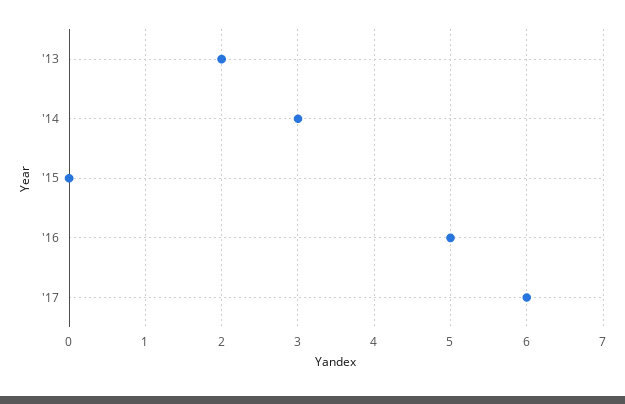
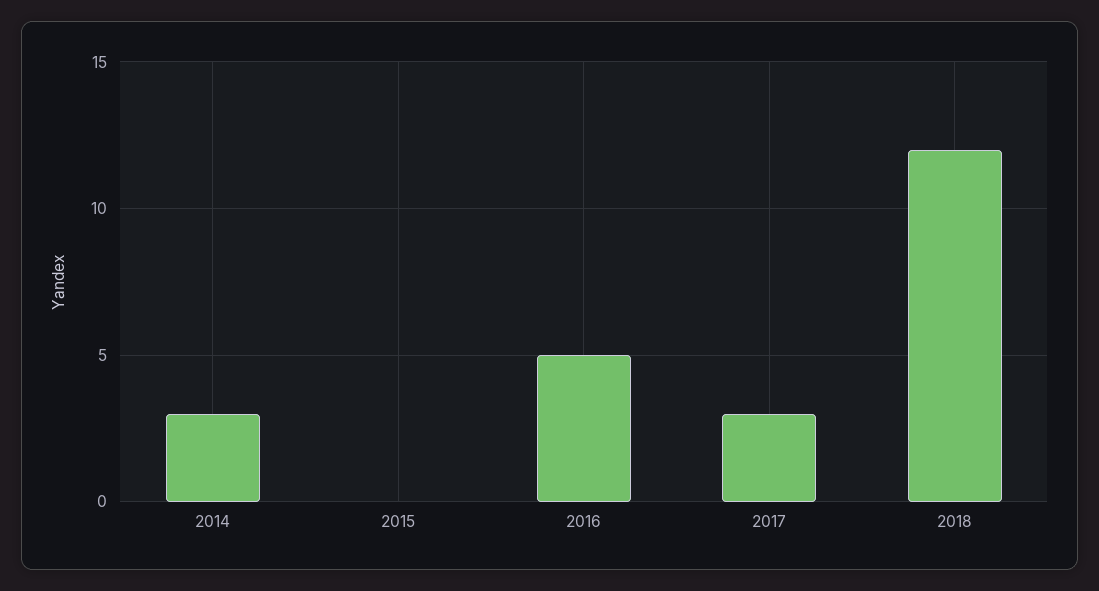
'13: 2 -> none
'17: 6 -> 3
2018: none -> 12

